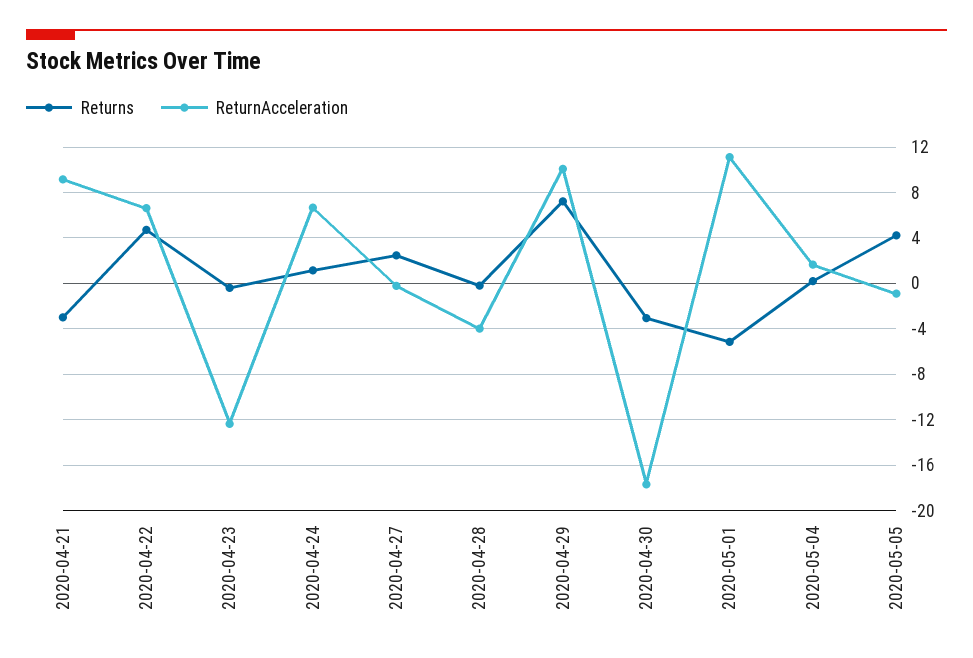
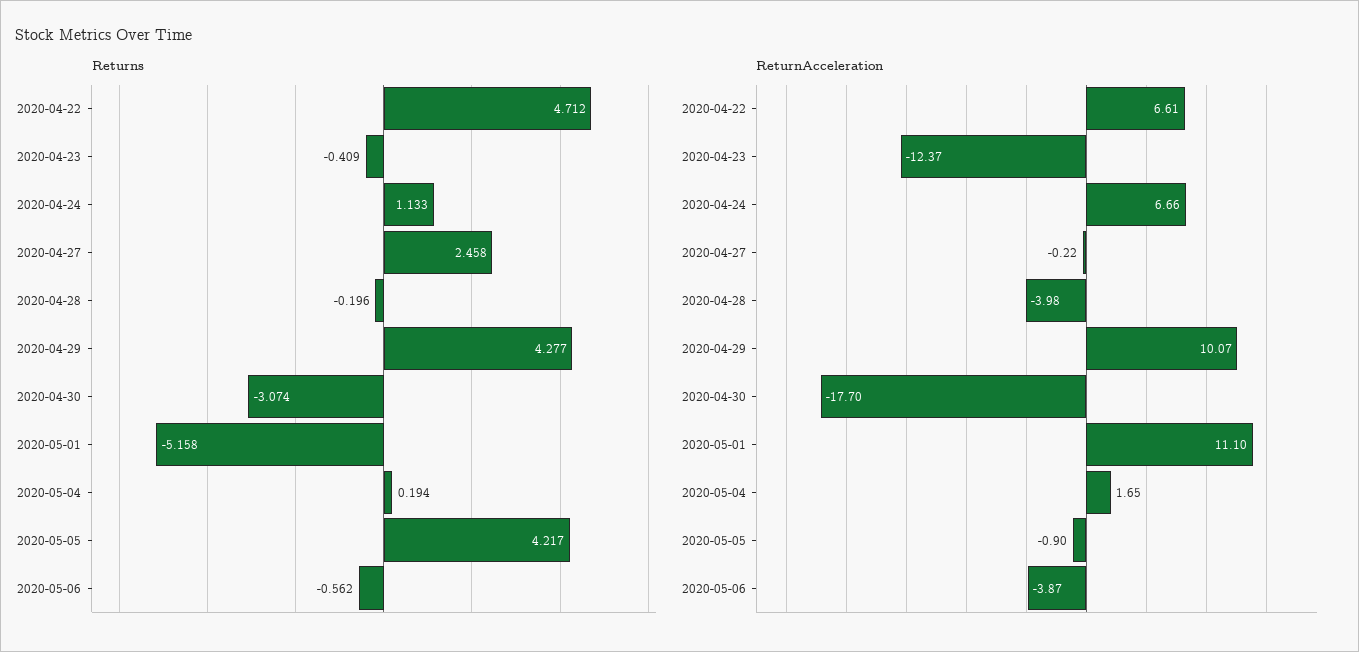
Returns, 2020-04-21: -3 -> none
ReturnAcceleration, 2020-04-21: 9 -> none
Returns, 2020-04-29: 7 -> 4.277
Returns, 2020-05-06: none -> -0.562
ReturnAcceleration, 2020-05-06: none -> -3.87

